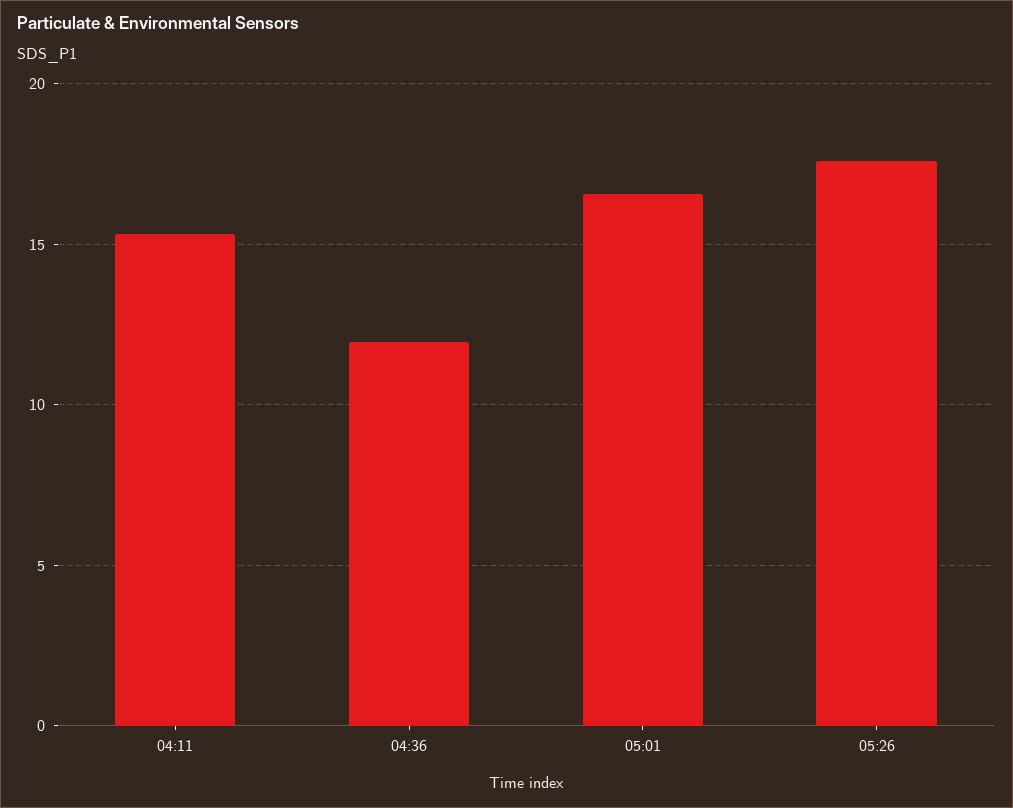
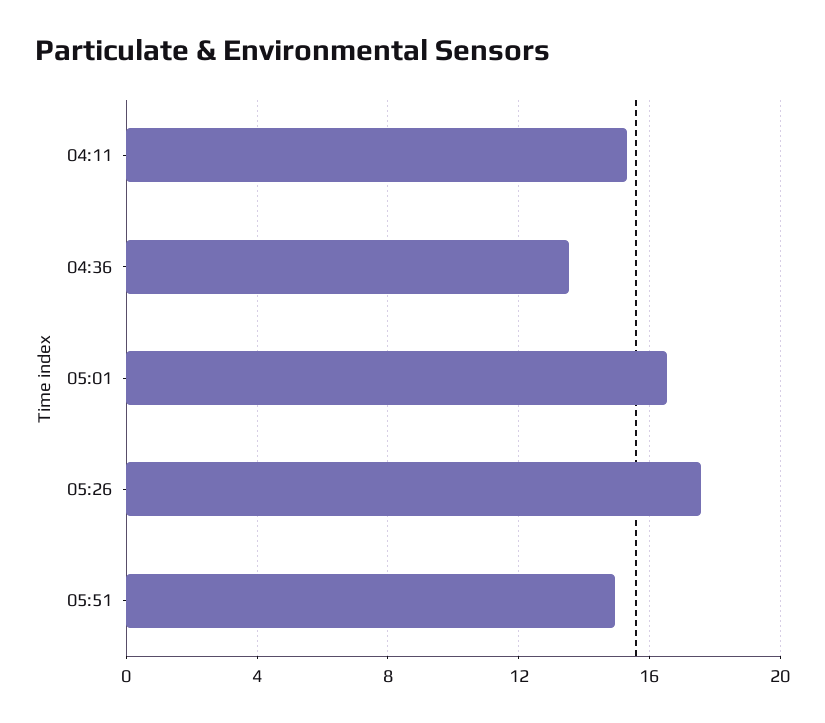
04:36: 12 -> 13.5
05:51: none -> 15

